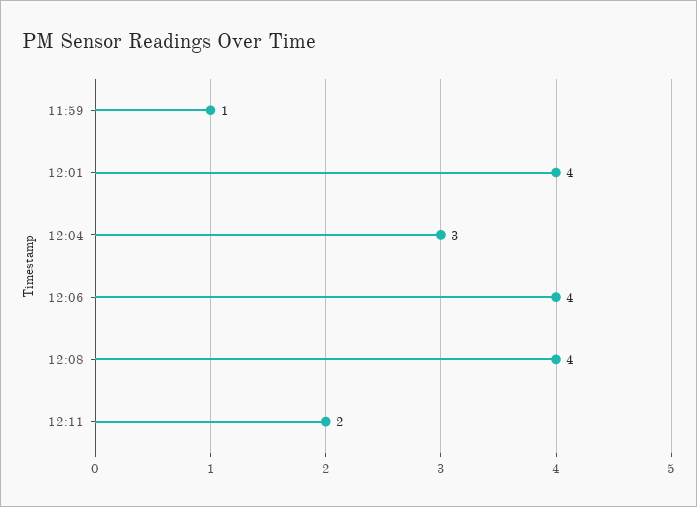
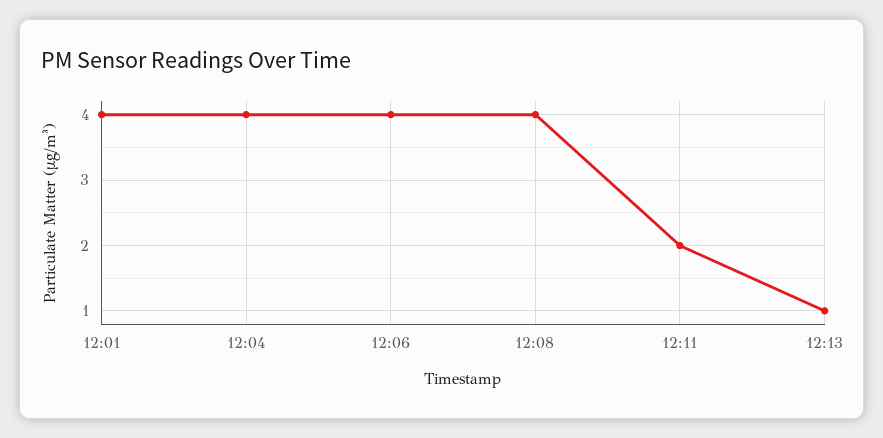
11:59: 1 -> none
12:04: 3 -> 4
12:13: none -> 1

